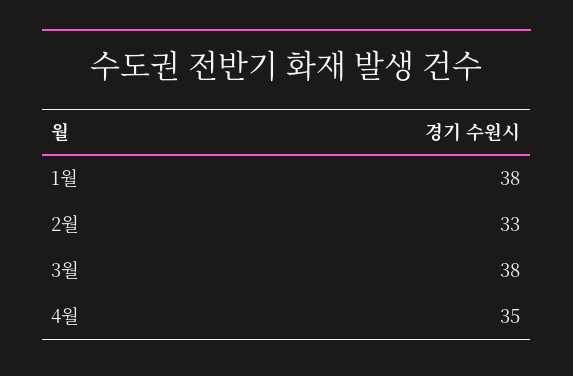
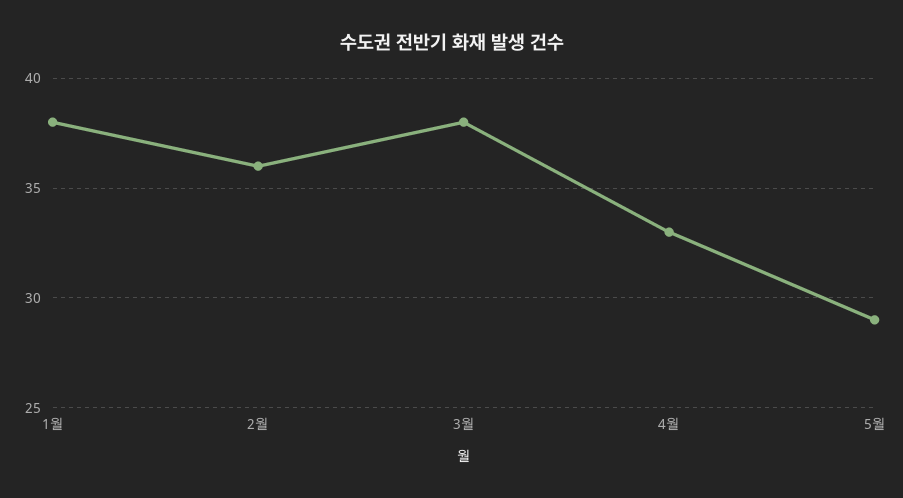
2월: 33 -> 36
4월: 35 -> 33
5월: none -> 29

